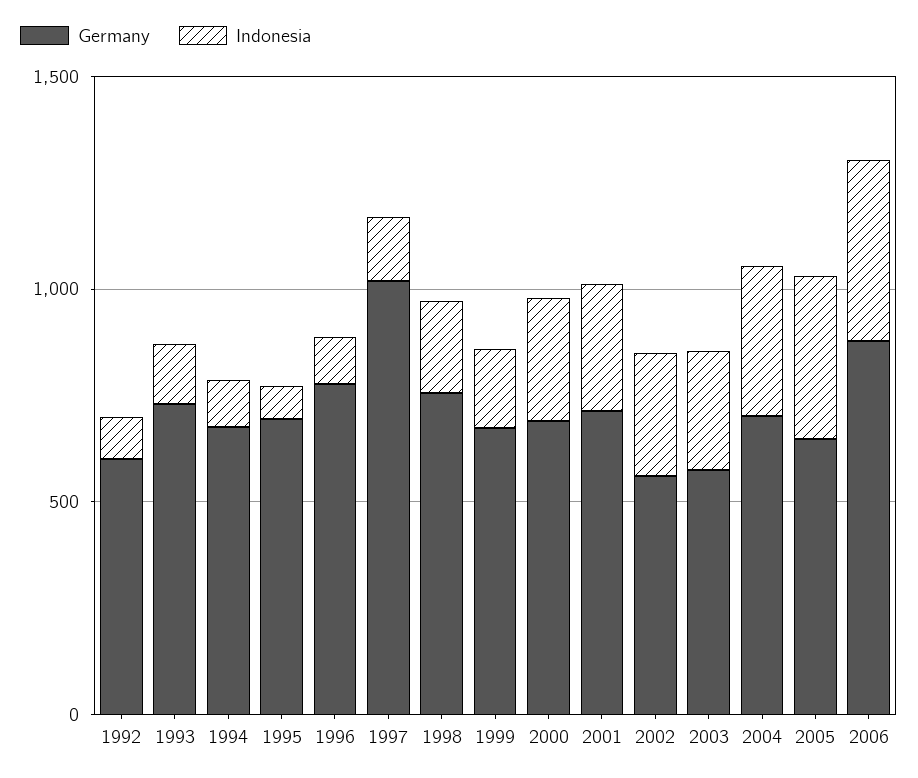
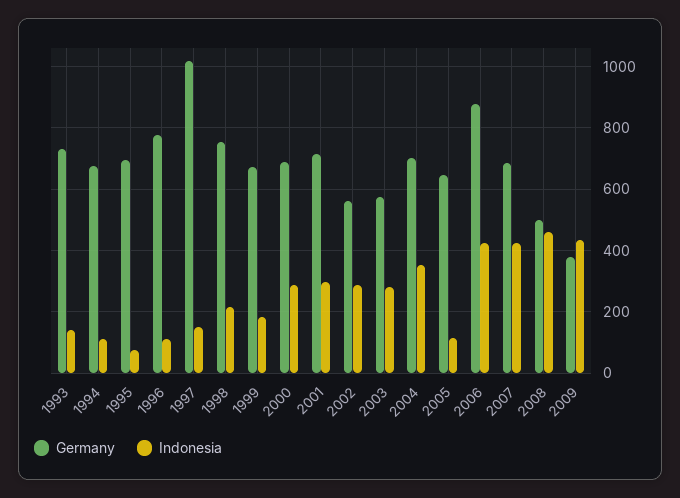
Germany, 1992: 600 -> none
Indonesia, 1992: 100 -> none
Indonesia, 2005: 400 -> 120
Germany, 2007: none -> 680
Indonesia, 2007: none -> 420
Germany, 2008: none -> 500
Indonesia, 2008: none -> 460
Germany, 2009: none -> 380
Indonesia, 2009: none -> 440

